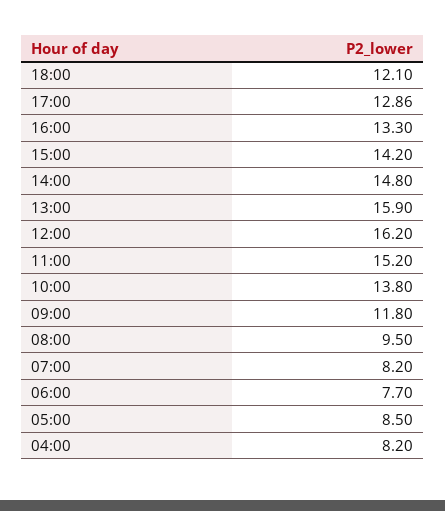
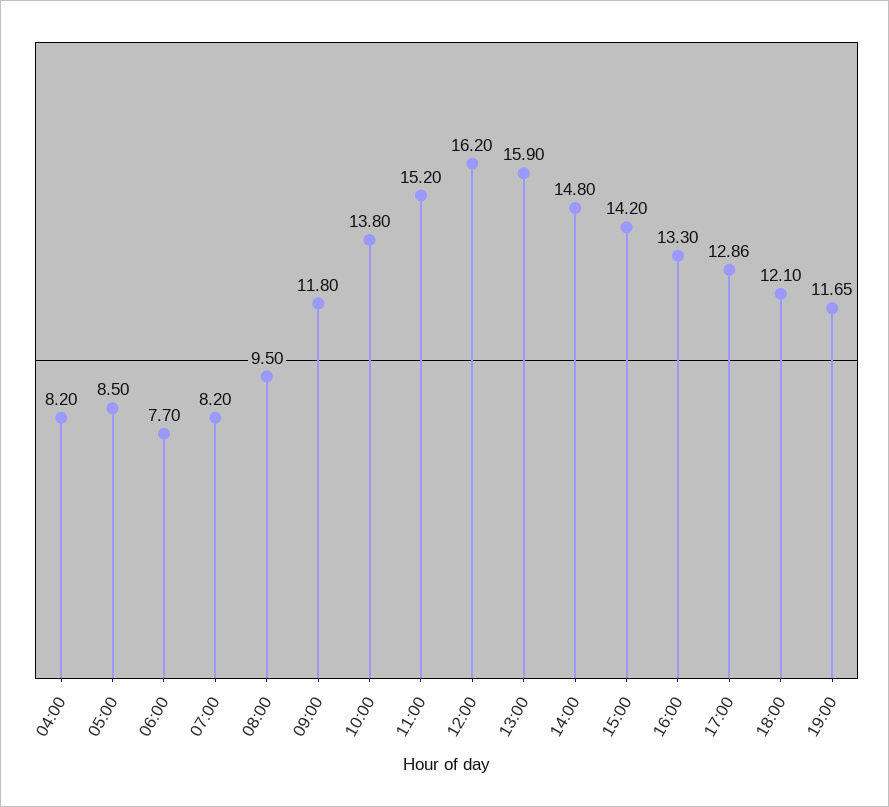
19:00: none -> 11.65

